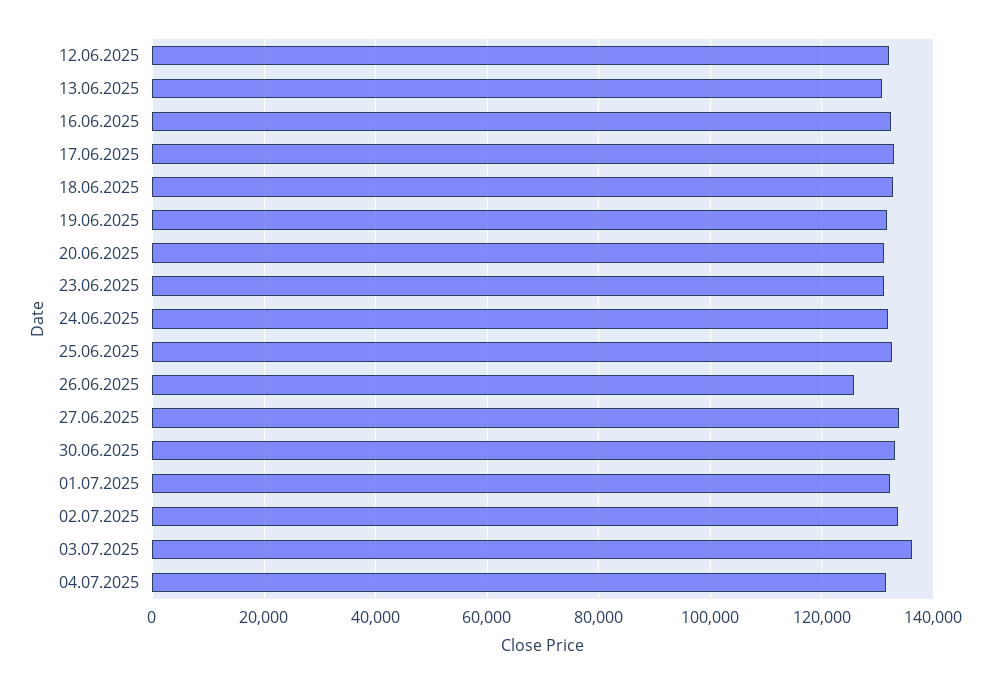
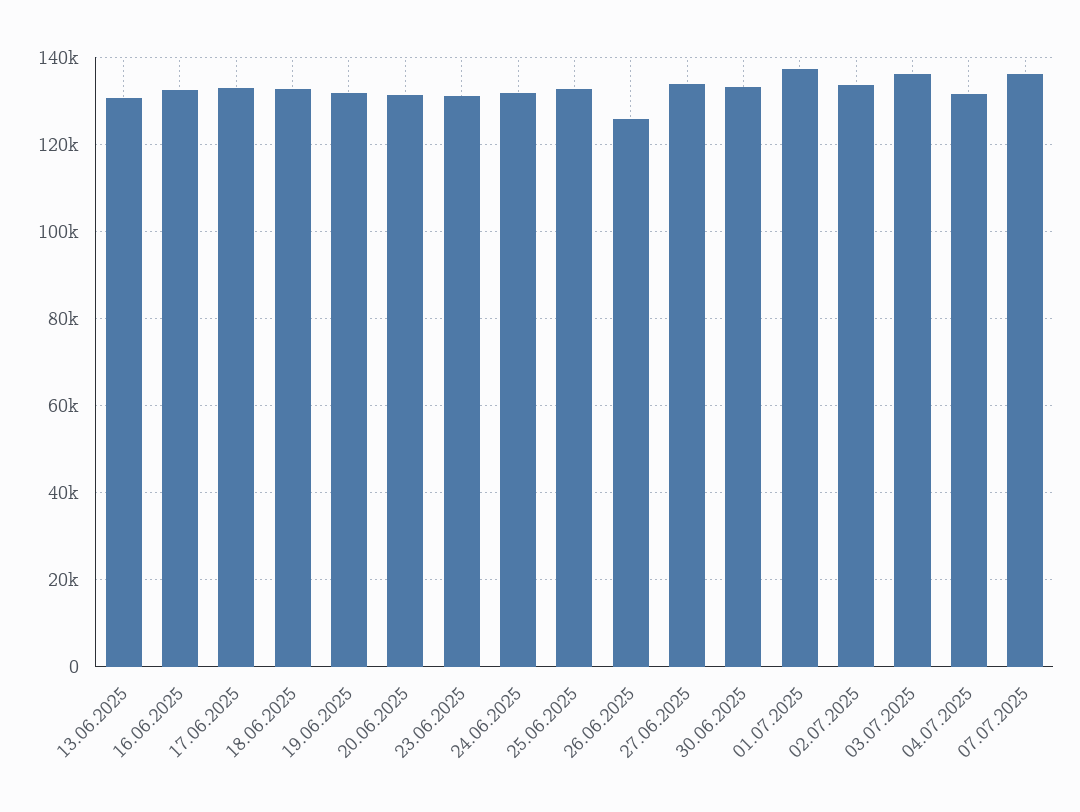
12.06.2025: 132000 -> none
01.07.2025: 132000 -> 138000
07.07.2025: none -> 136000

